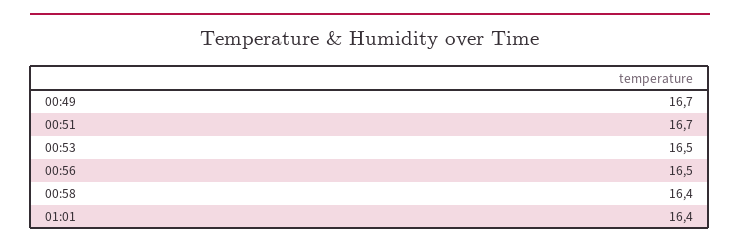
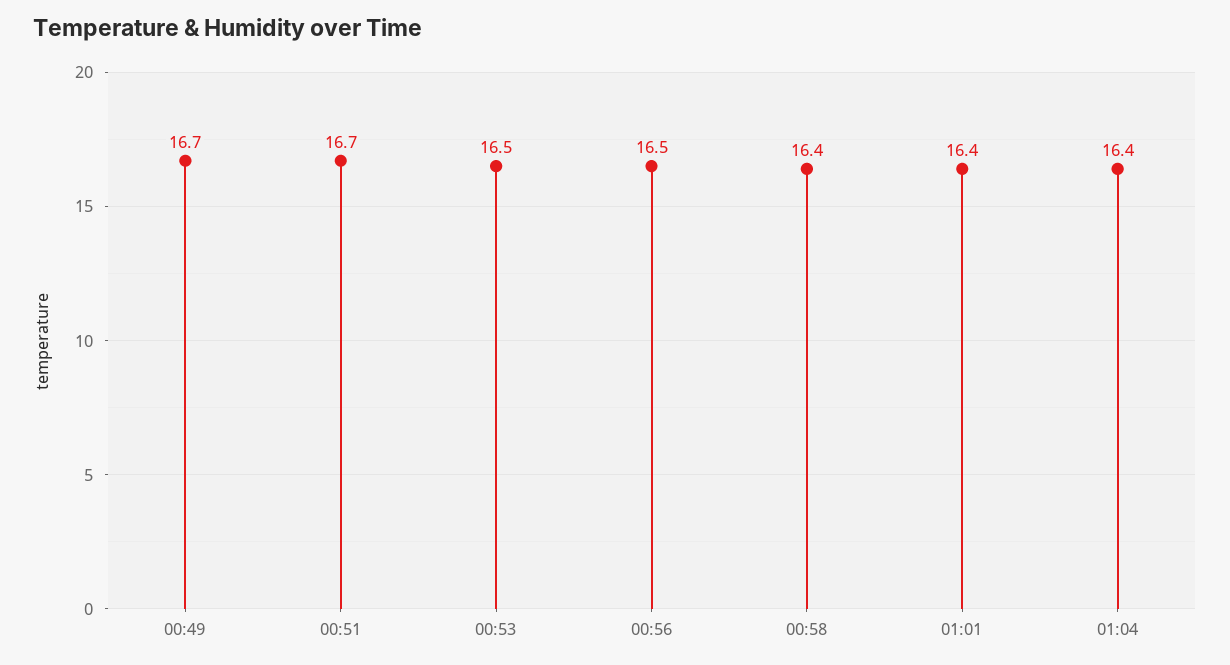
01:04: none -> 16.4

